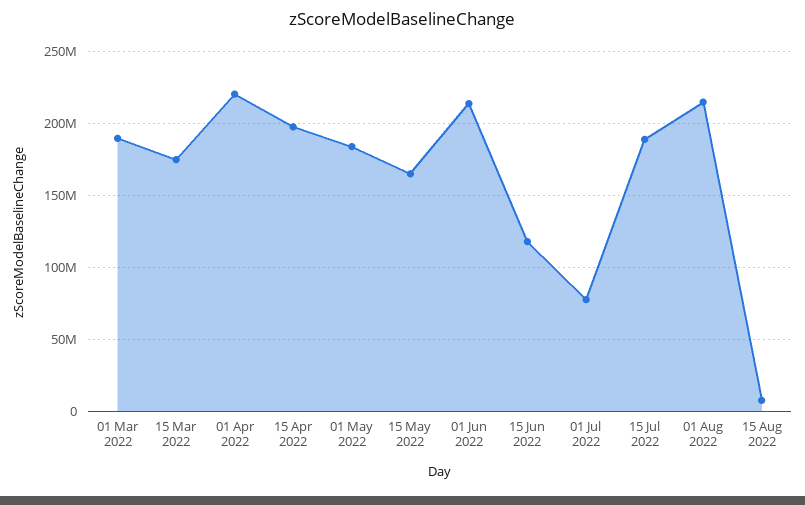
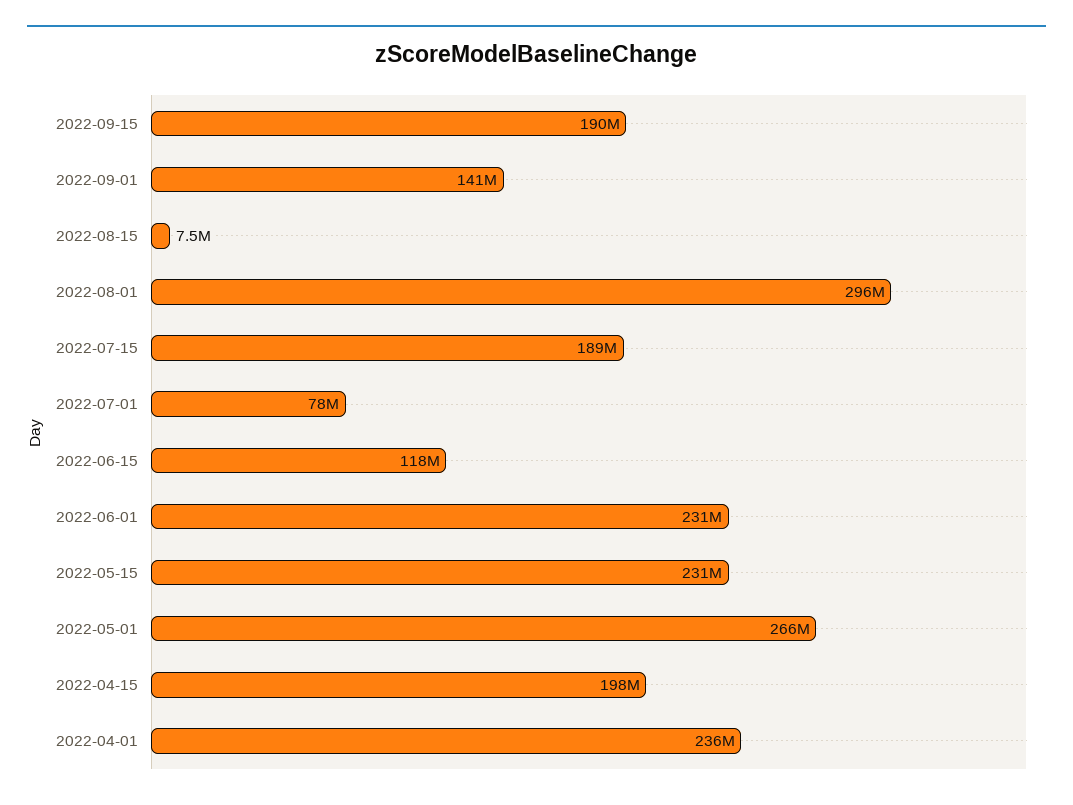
01 Mar 2022: 190000000 -> none
15 Mar 2022: 175000000 -> none
01 Apr 2022: 220000000 -> 236000000
01 May 2022: 185000000 -> 266000000
15 May 2022: 165000000 -> 231000000
01 Jun 2022: 215000000 -> 231000000
01 Aug 2022: 215000000 -> 296000000
2022-09-15: none -> 190000000
2022-09-01: none -> 141000000

